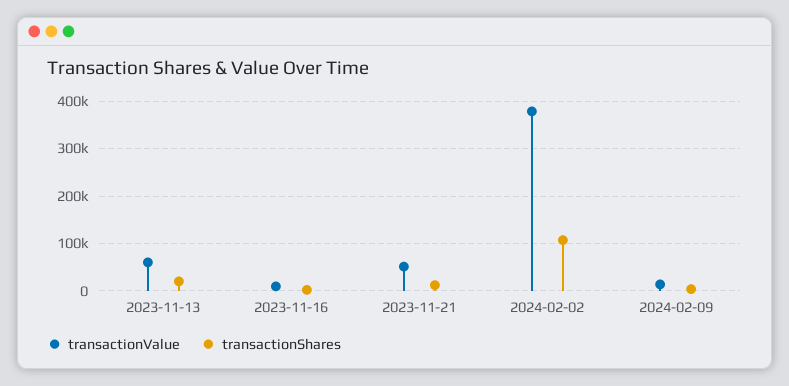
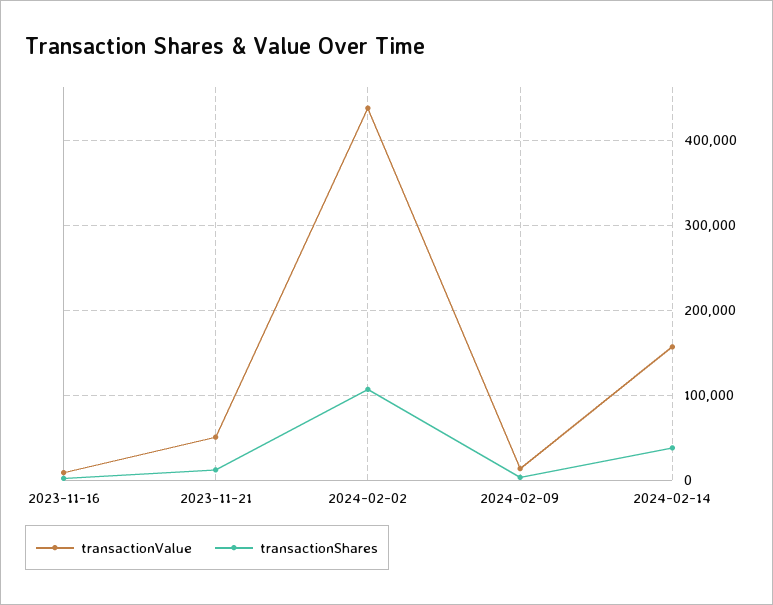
transactionValue, 2023-11-13: 60000 -> none
transactionShares, 2023-11-13: 20000 -> none
transactionValue, 2024-02-02: 380000 -> 440000
transactionValue, 2024-02-14: none -> 160000
transactionShares, 2024-02-14: none -> 40000

